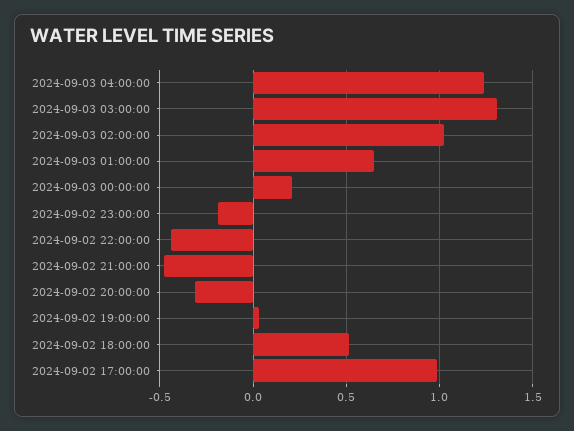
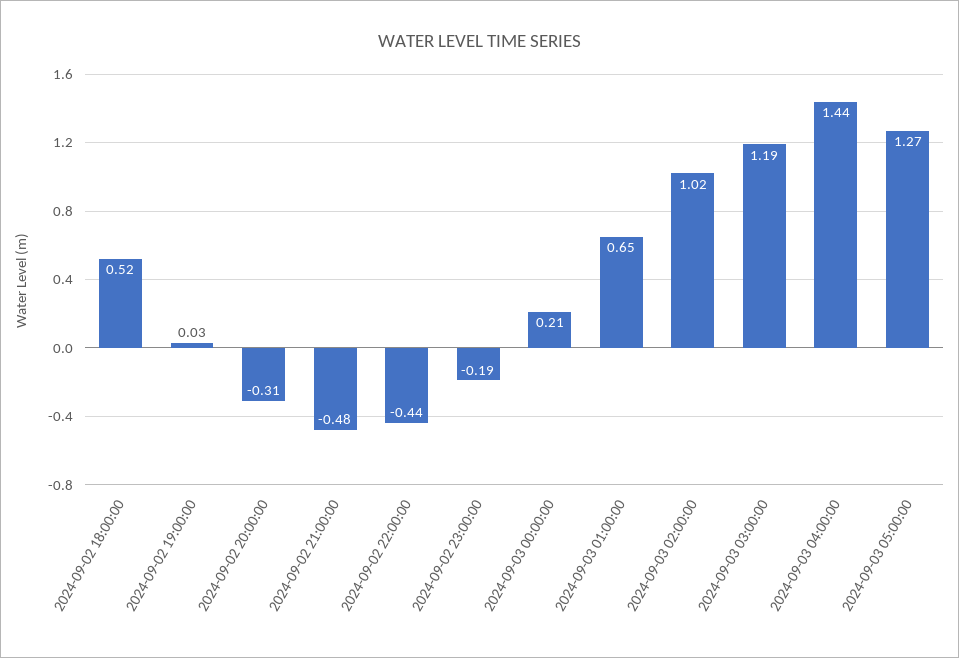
2024-09-03 04:00:00: 1.25 -> 1.44
2024-09-03 03:00:00: 1.3 -> 1.19
2024-09-02 17:00:00: 1 -> none
2024-09-03 05:00:00: none -> 1.27

